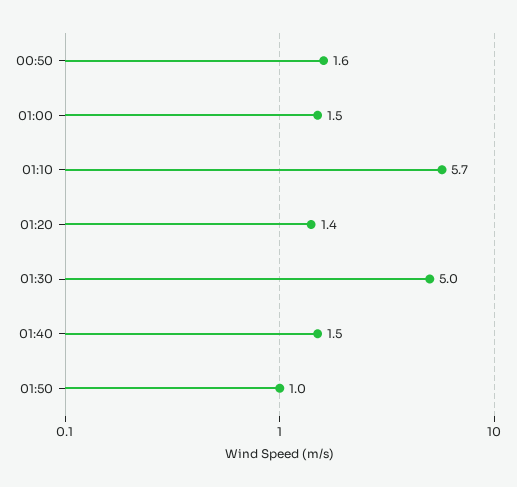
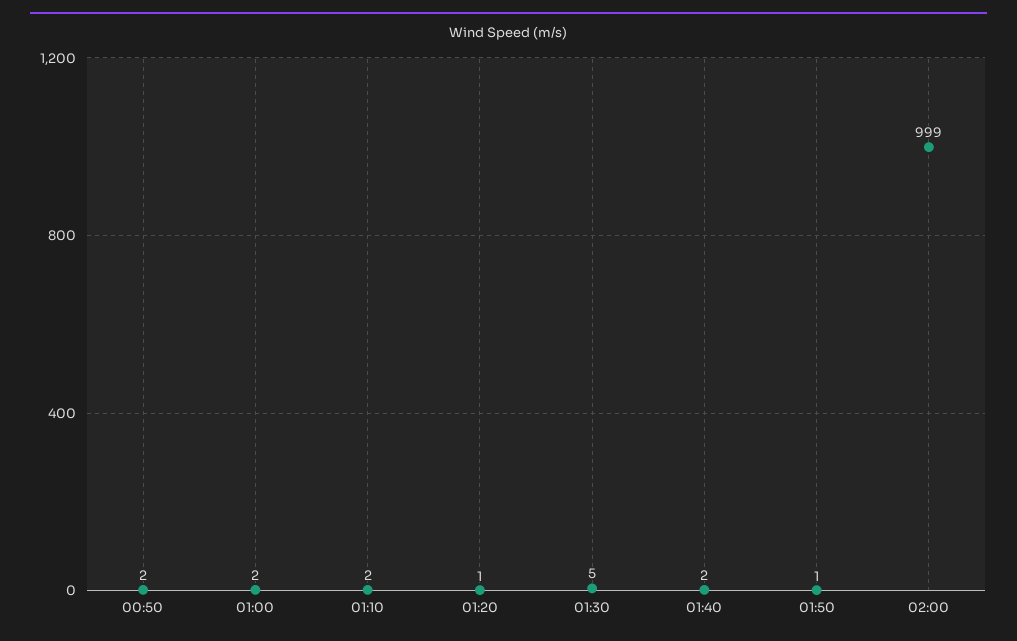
01:10: 5.7 -> 2
02:00: none -> 999

